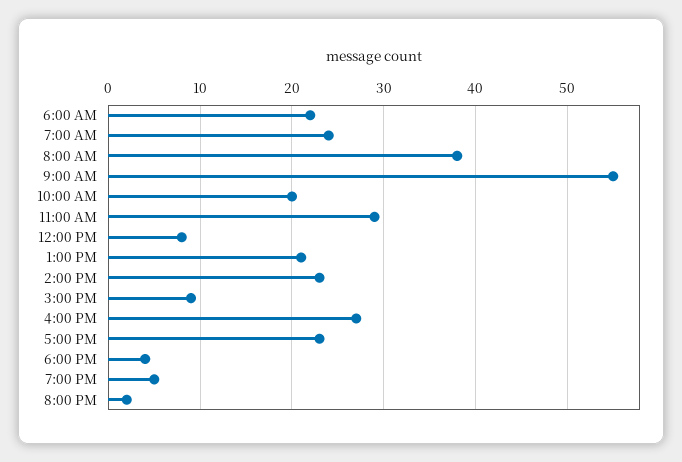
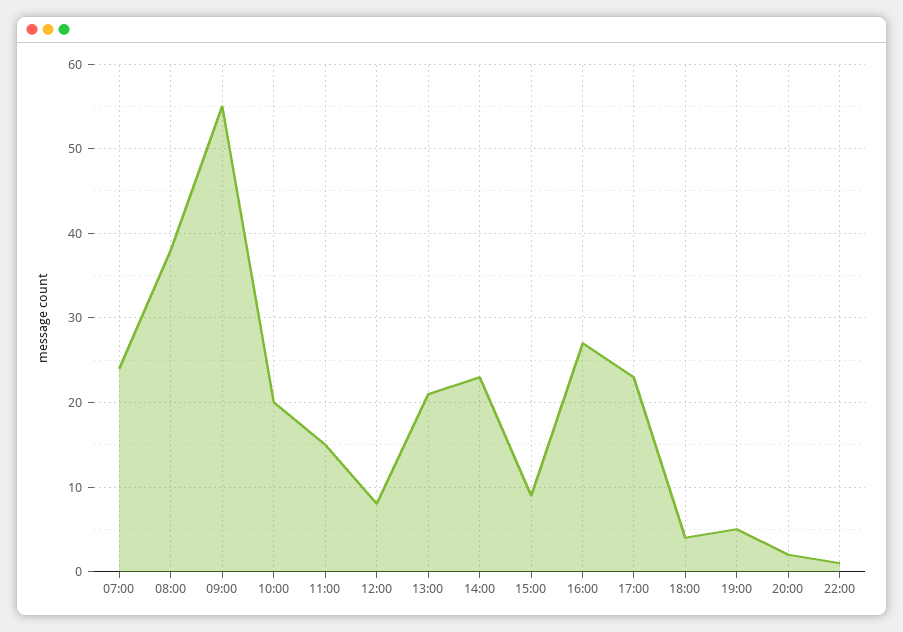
6:00 AM: 22 -> none
11:00 AM: 29 -> 15
22:00: none -> 1

